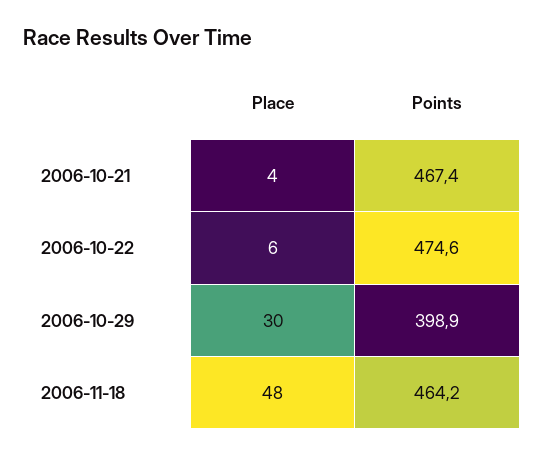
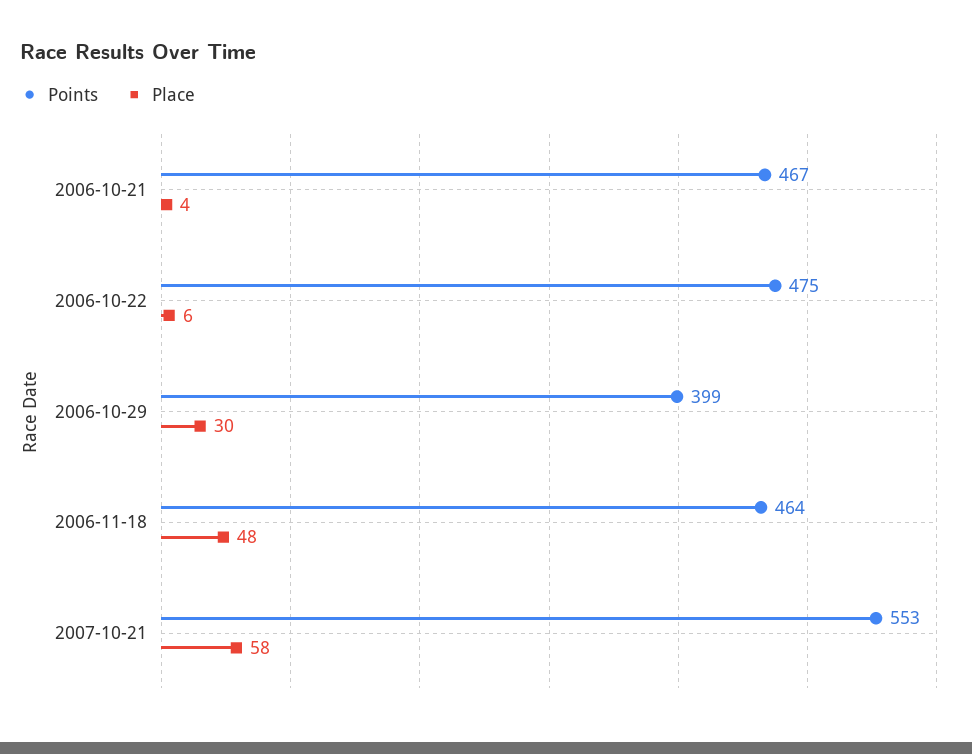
Points, 2007-10-21: none -> 553
Place, 2007-10-21: none -> 58

